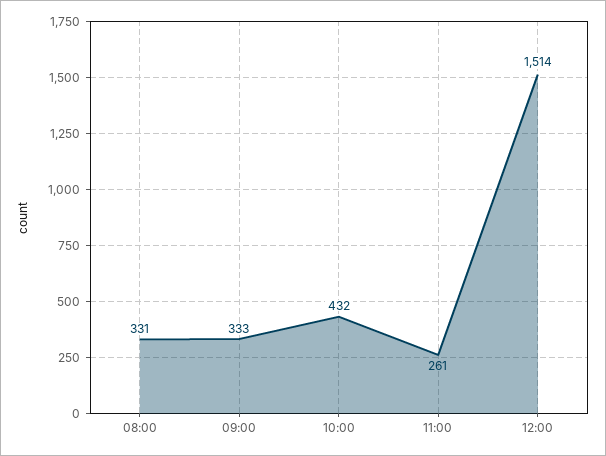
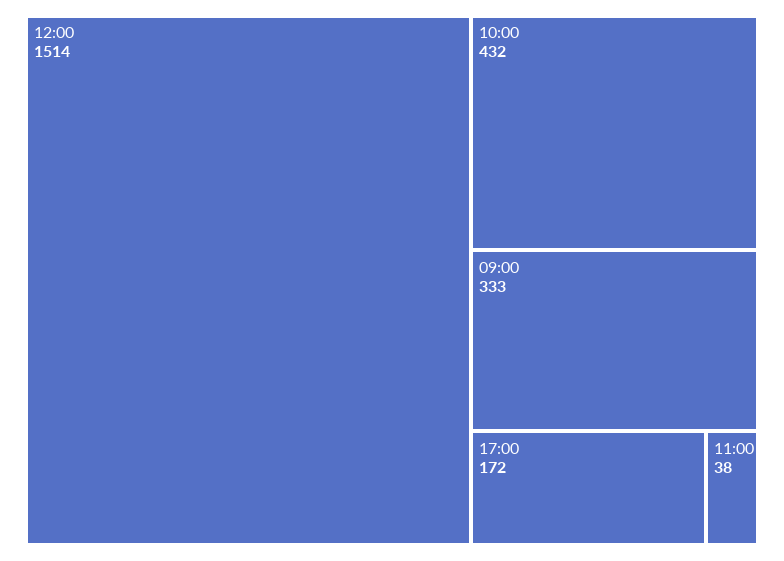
08:00: 331 -> none
11:00: 261 -> 38
17:00: none -> 172

